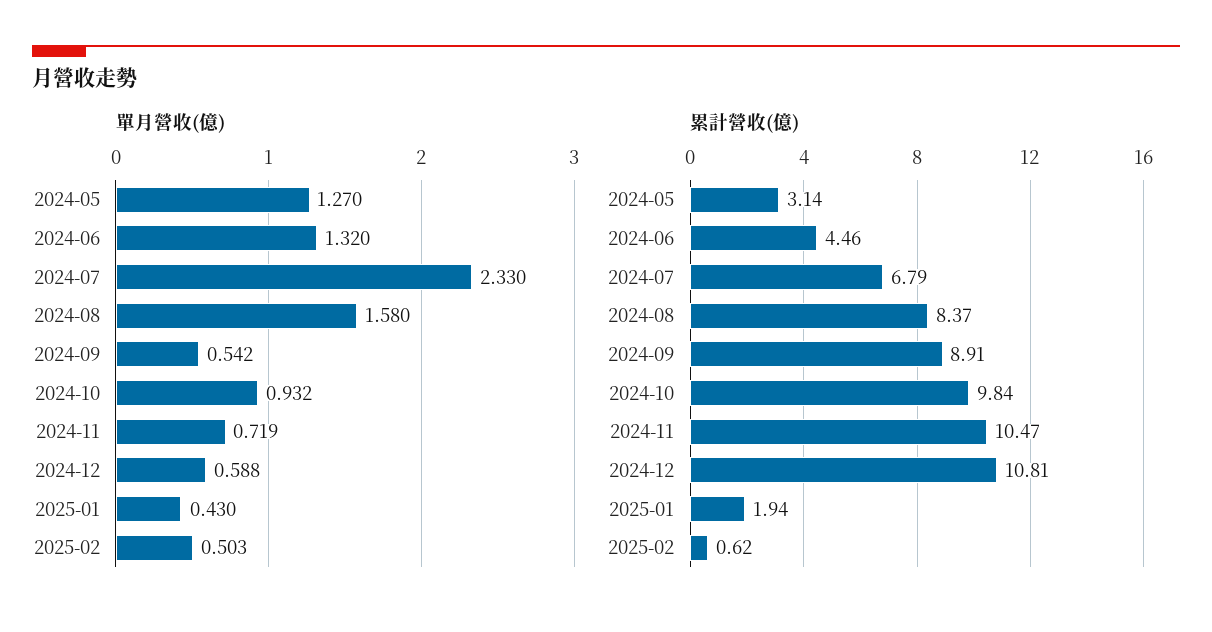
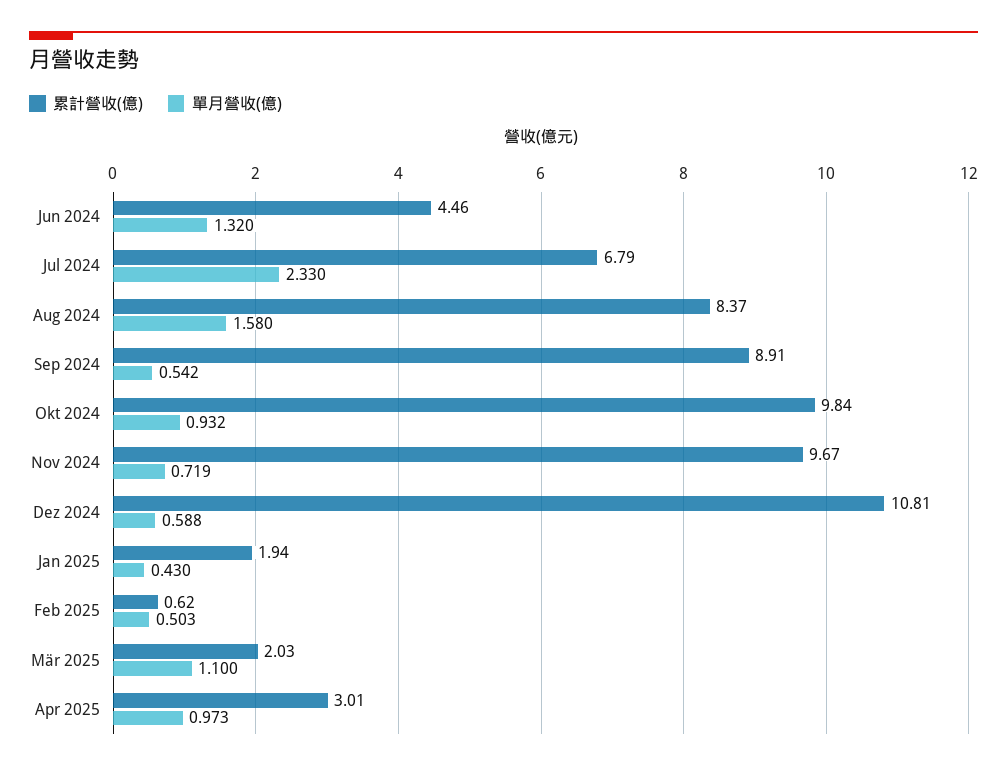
單月營收(億), 2024-05: 1.27 -> none
累計營收(億), 2024-05: 3.14 -> none
累計營收(億), 2024-11: 10.47 -> 9.67
累計營收(億), Mär 2025: none -> 2.03
單月營收(億), Mär 2025: none -> 1.1
累計營收(億), Apr 2025: none -> 3.01
單月營收(億), Apr 2025: none -> 0.973

